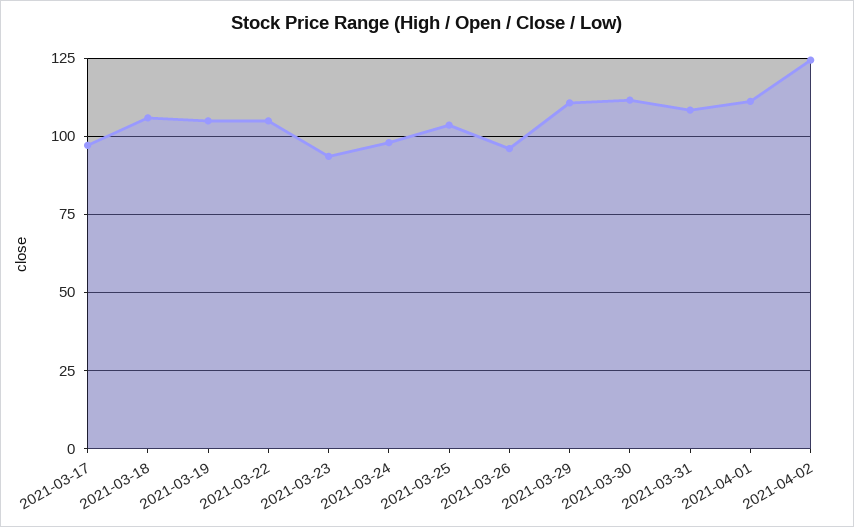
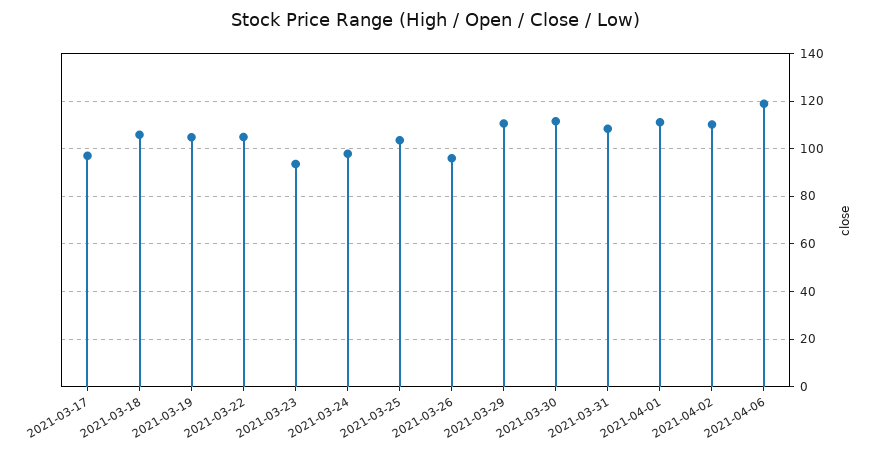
2021-04-02: 125 -> 110
2021-04-06: none -> 120

